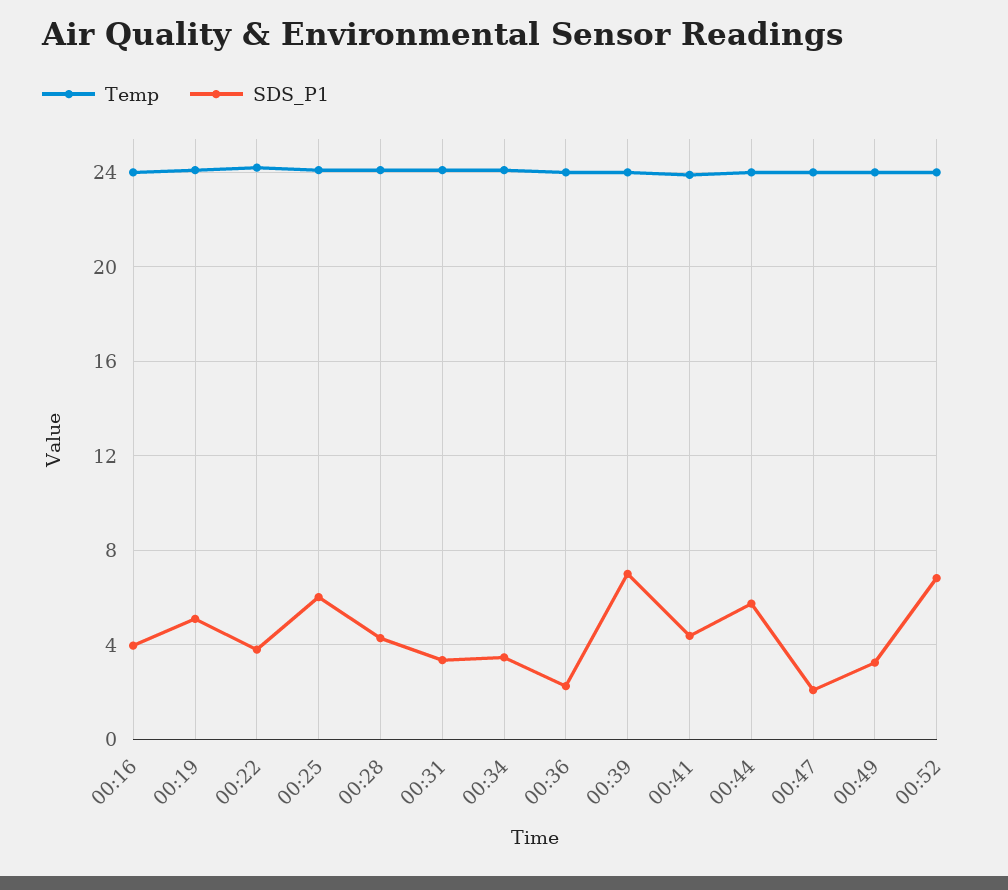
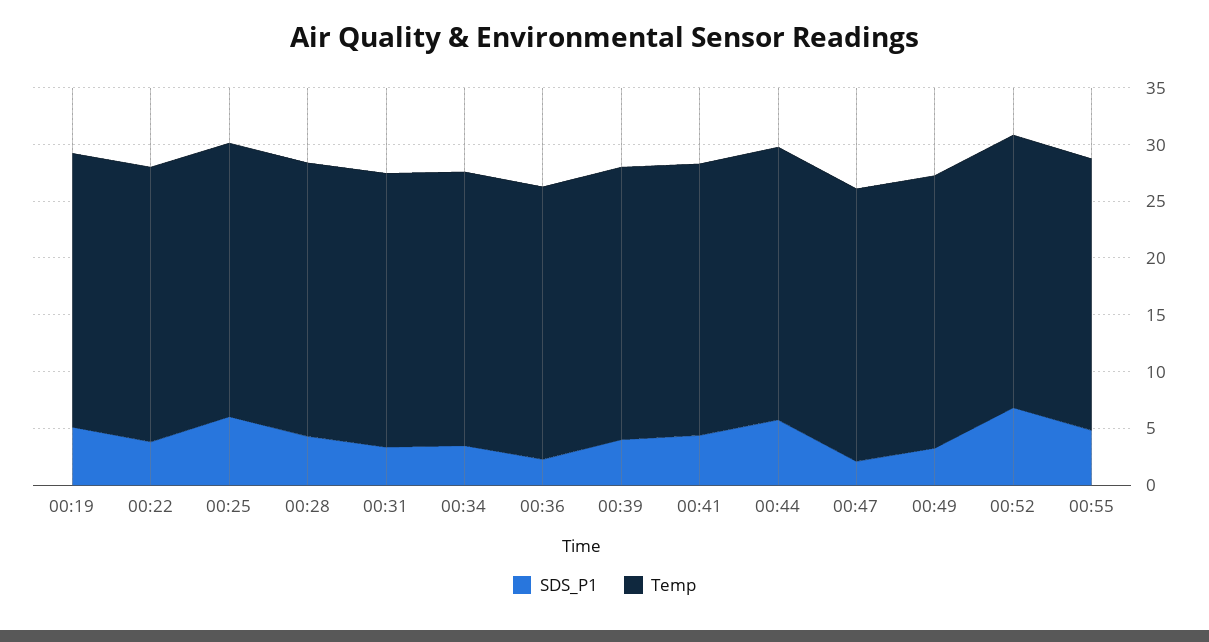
Temp, 00:16: 24 -> none
SDS_P1, 00:16: 4 -> none
SDS_P1, 00:39: 7 -> 4
SDS_P1, 00:55: none -> 5
Temp, 00:55: none -> 24

